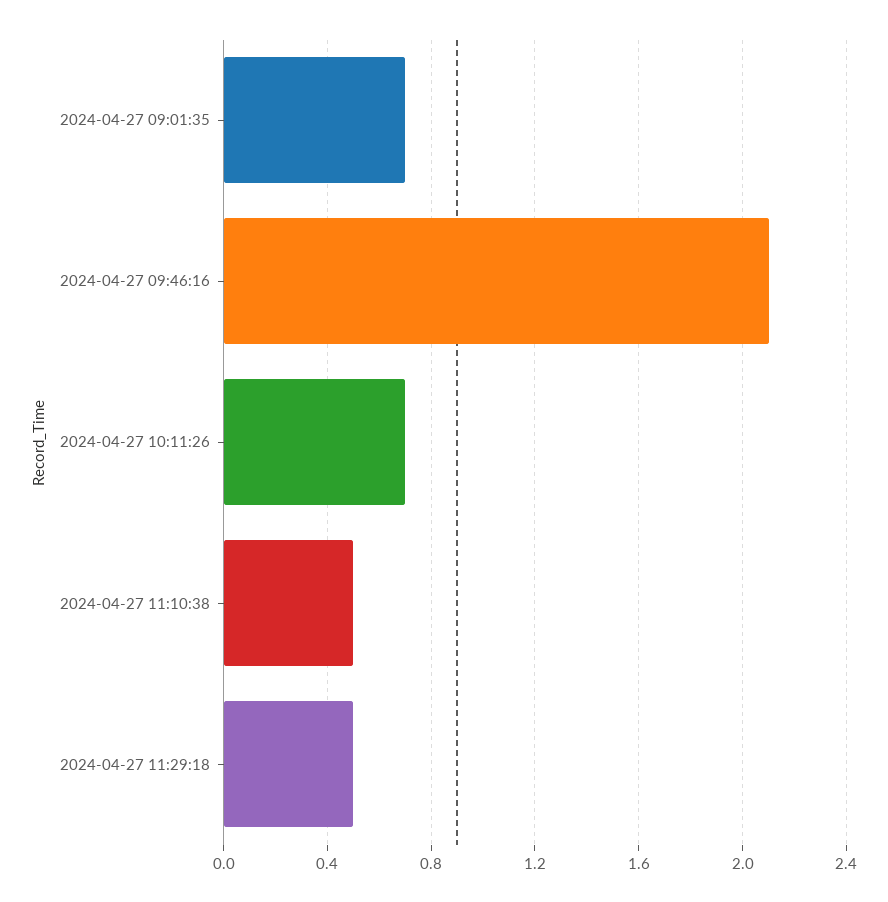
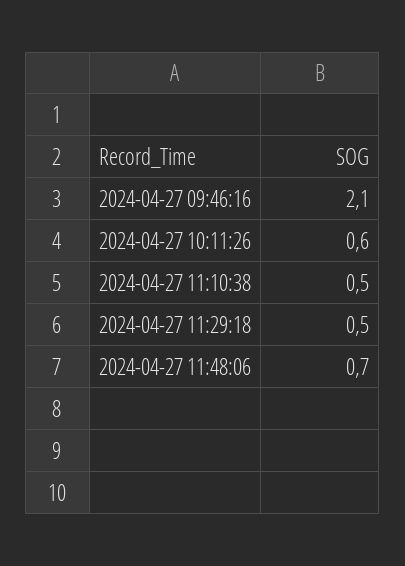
2024-04-27 09:01:35: 0.7 -> none
2024-04-27 10:11:26: 0.7 -> 0.6
2024-04-27 11:48:06: none -> 0.7

